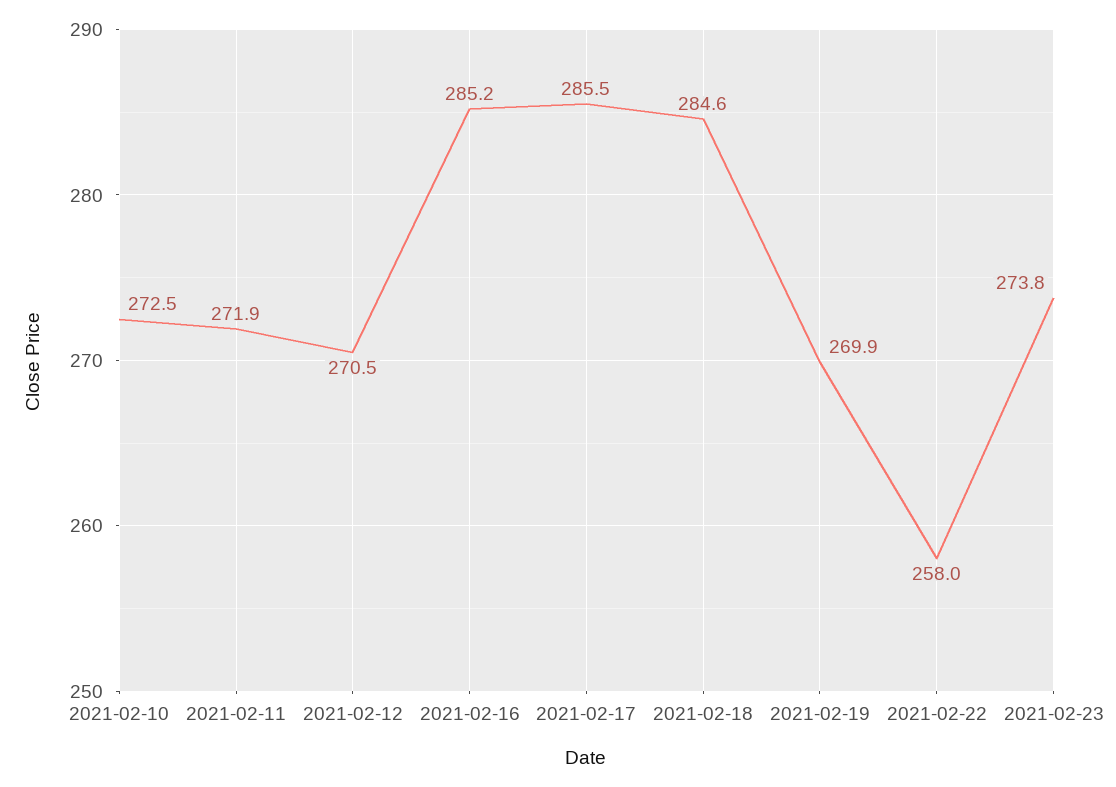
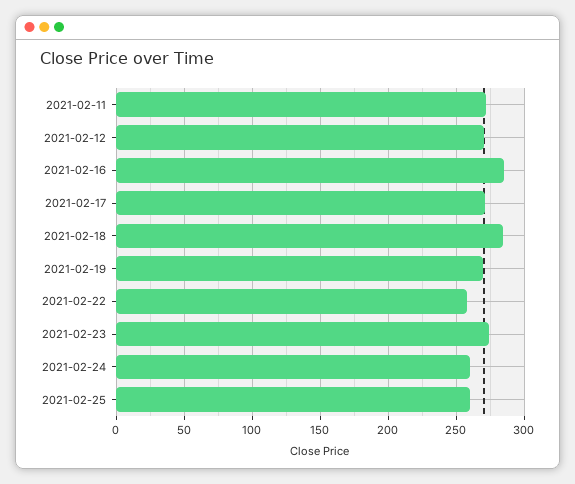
2021-02-10: 272.5 -> none
2021-02-17: 285.5 -> 270
2021-02-24: none -> 260
2021-02-25: none -> 260

